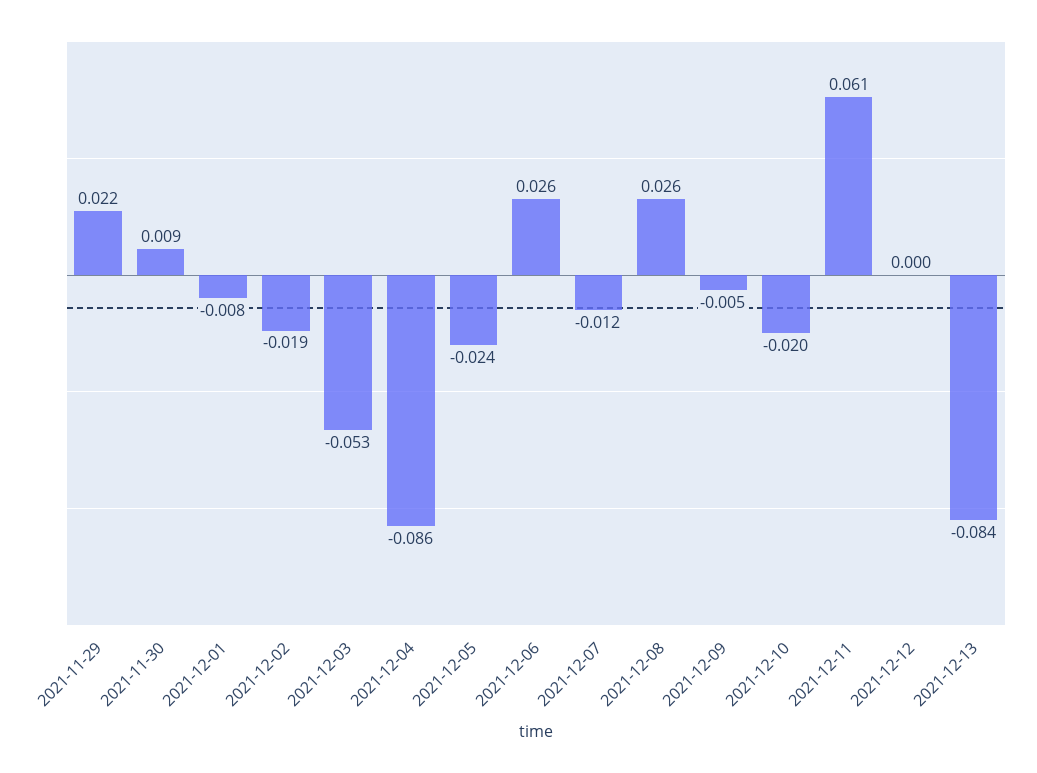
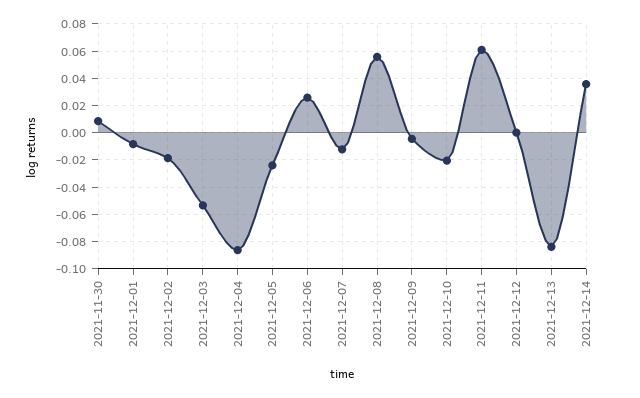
2021-11-29: 0.022 -> none
2021-12-08: 0.026 -> 0.055
2021-12-14: none -> 0.035

